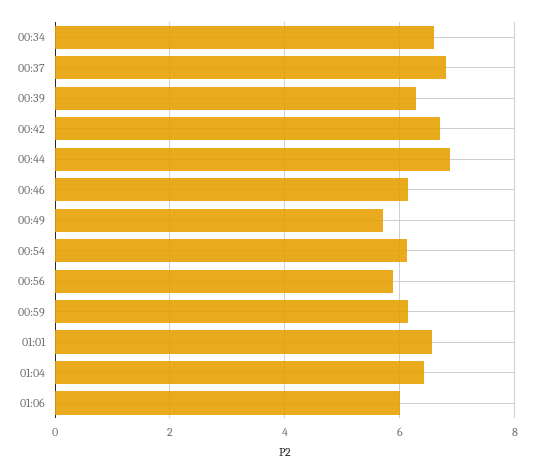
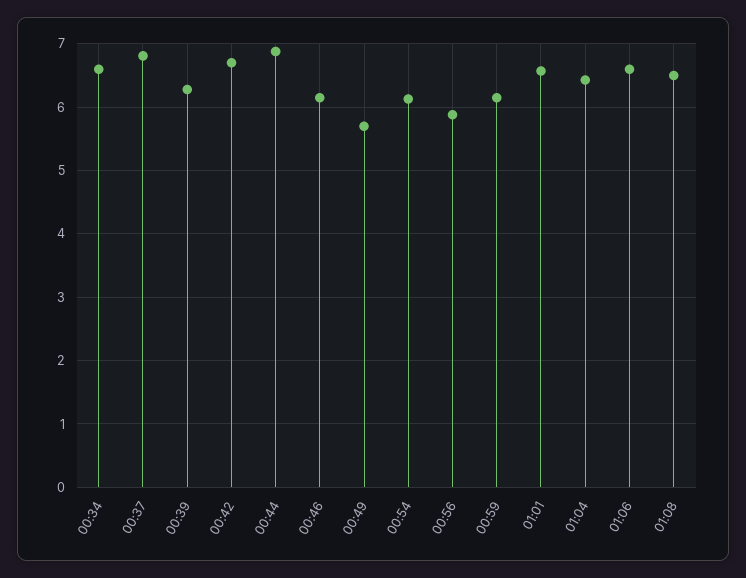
01:06: 6 -> 6.6
01:08: none -> 6.5

